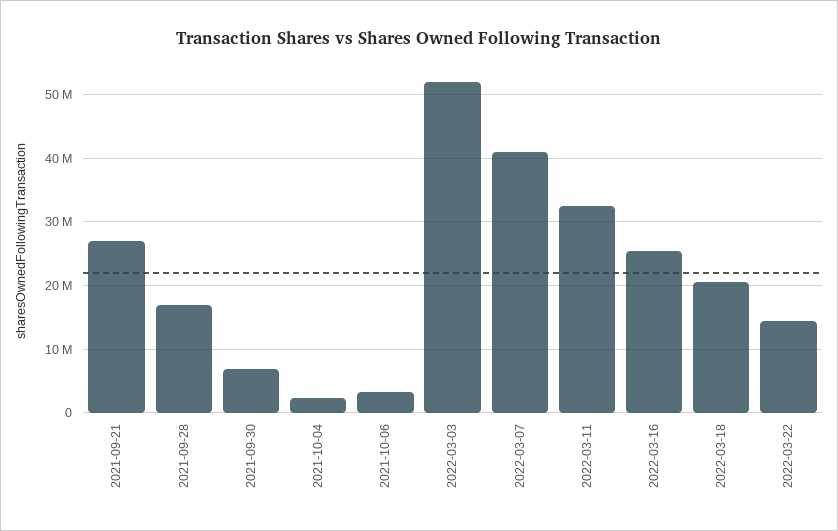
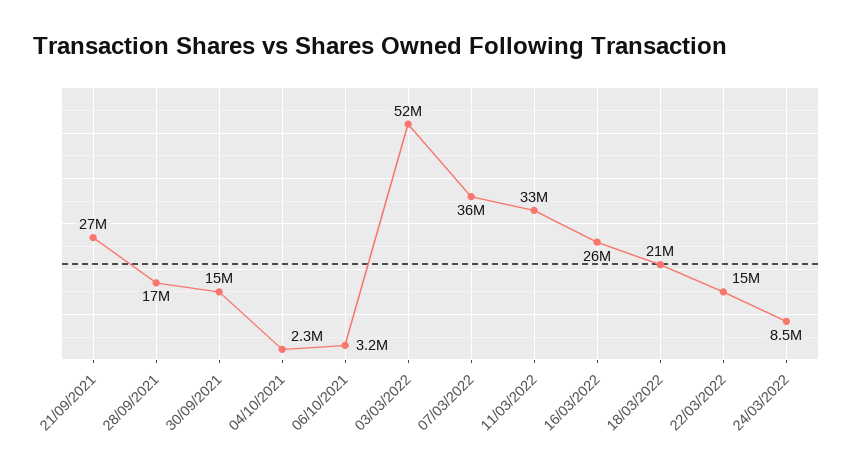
2021-09-30: 7000000 -> 15000000
2022-03-07: 41000000 -> 36000000
24/03/2022: none -> 8500000

